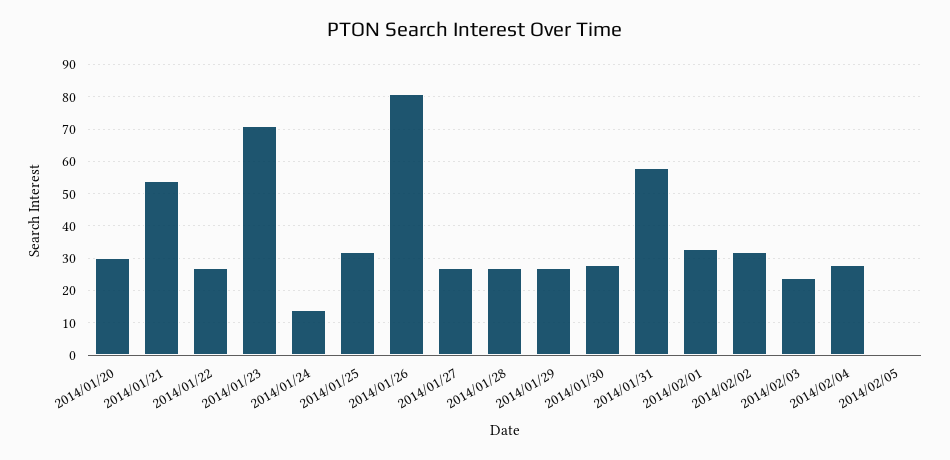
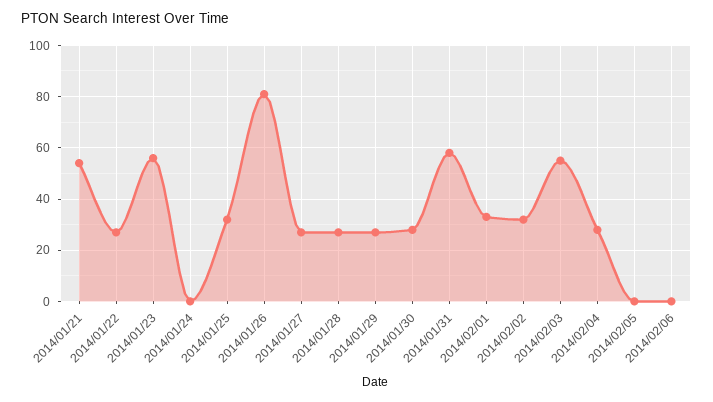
2014/01/20: 30 -> none
2014/01/23: 70 -> 55
2014/01/24: 15 -> 0
2014/02/03: 25 -> 55
2014/02/06: none -> 0

